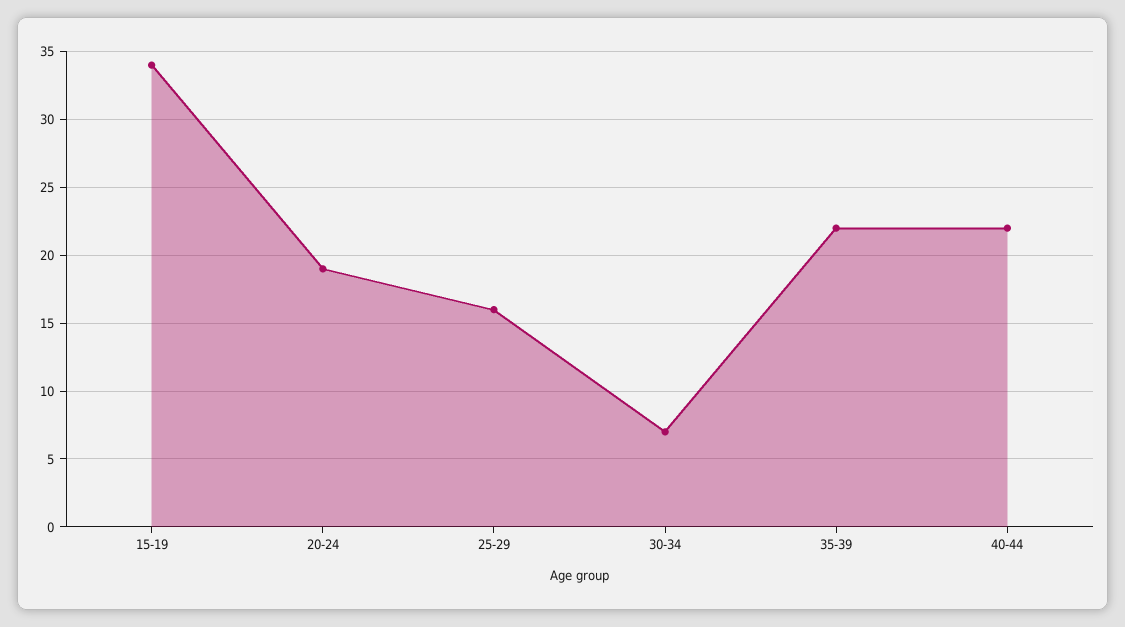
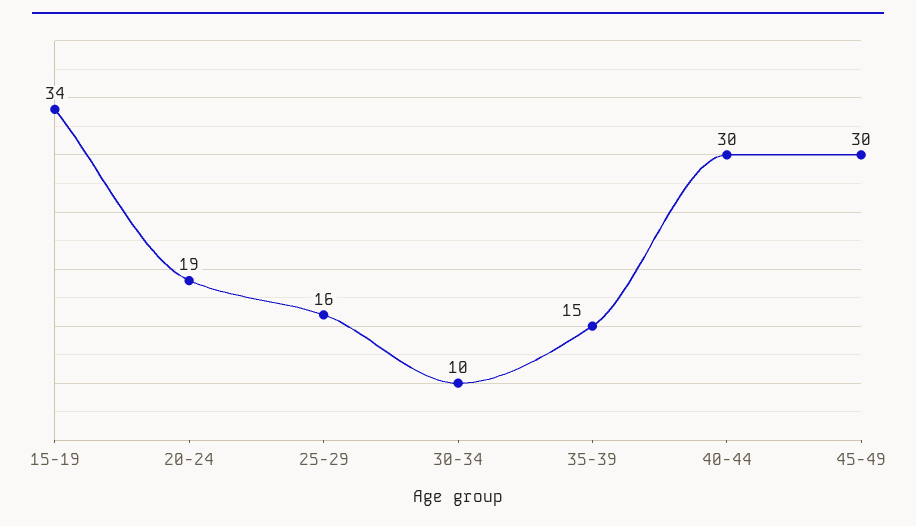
30-34: 7 -> 10
35-39: 22 -> 15
40-44: 22 -> 30
45-49: none -> 30

